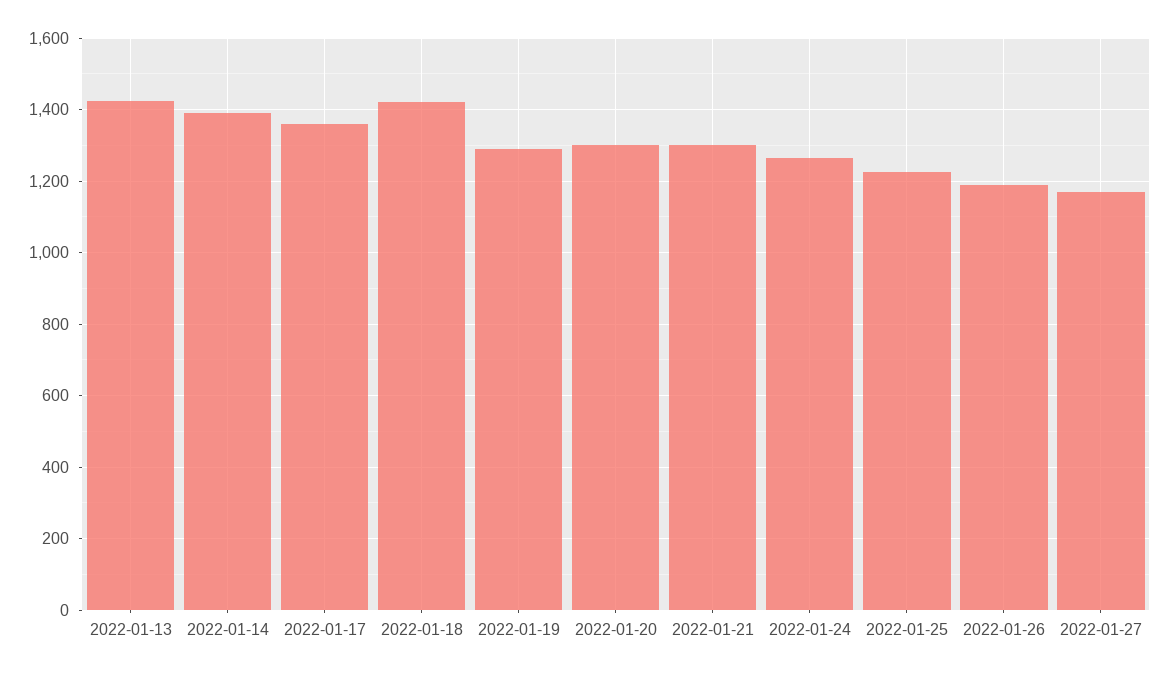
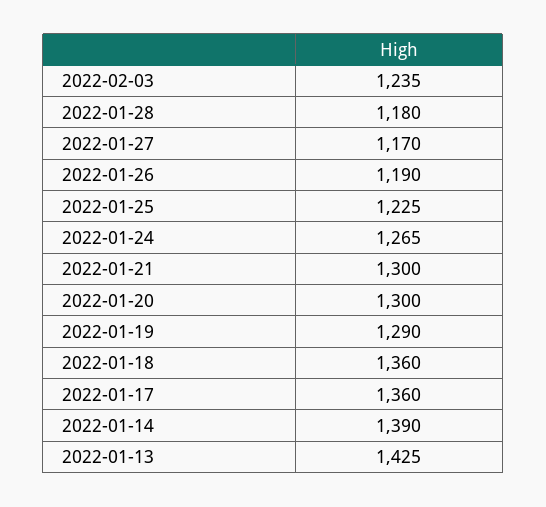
2022-01-18: 1420 -> 1360
2022-02-03: none -> 1235
2022-01-28: none -> 1180

